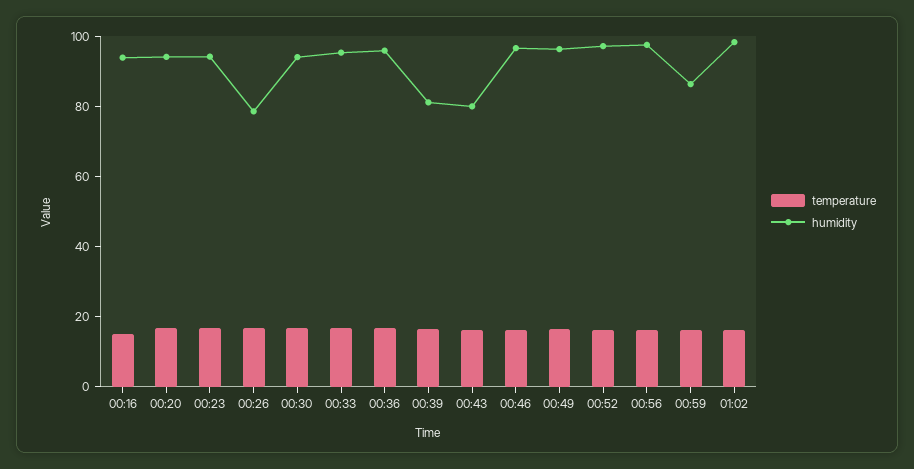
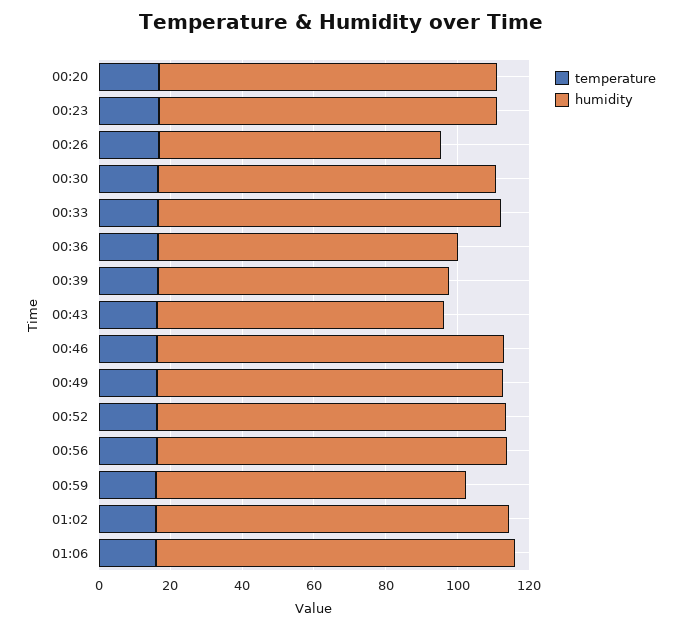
temperature, 00:16: 15 -> none
humidity, 00:16: 95 -> none
humidity, 00:36: 95 -> 85
temperature, 01:06: none -> 15
humidity, 01:06: none -> 100

